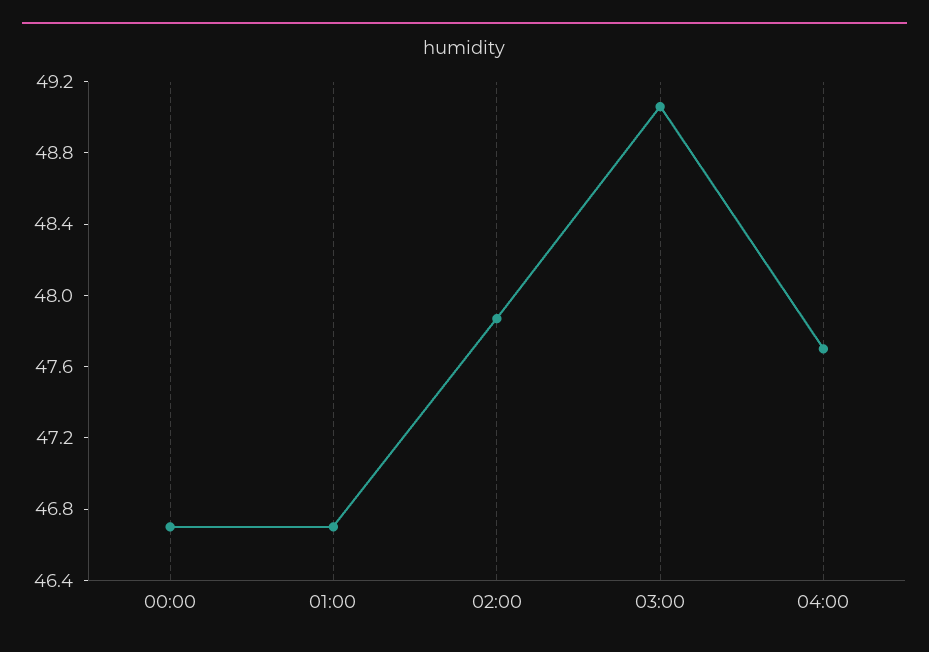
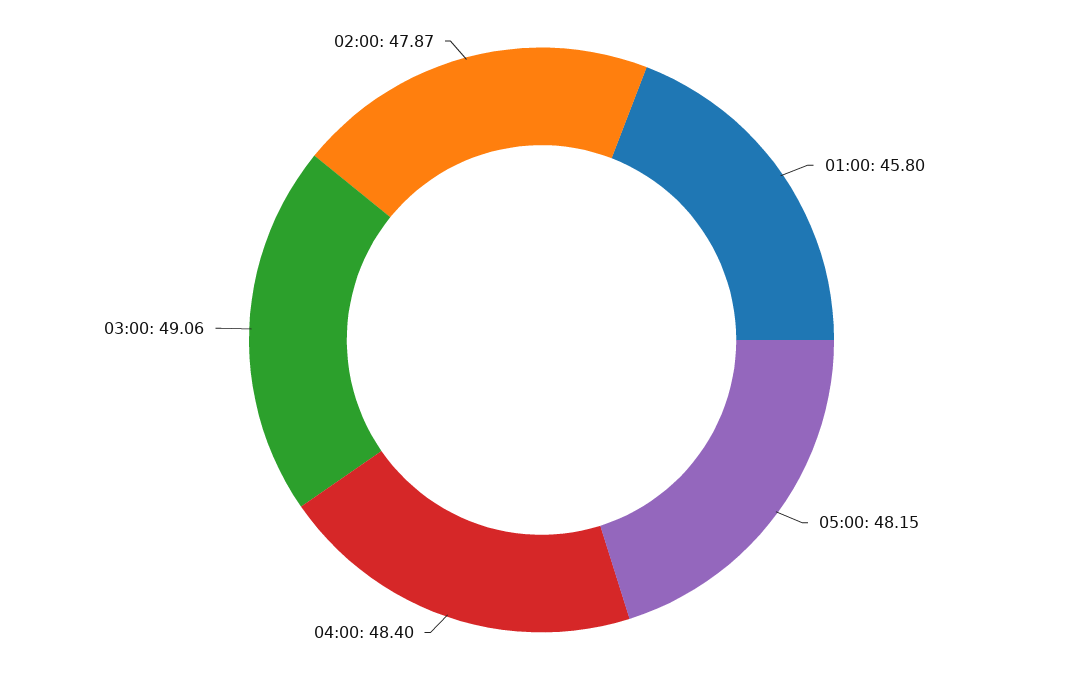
00:00: 46.7 -> none
01:00: 46.7 -> 45.8
04:00: 47.7 -> 48.4
05:00: none -> 48.15

